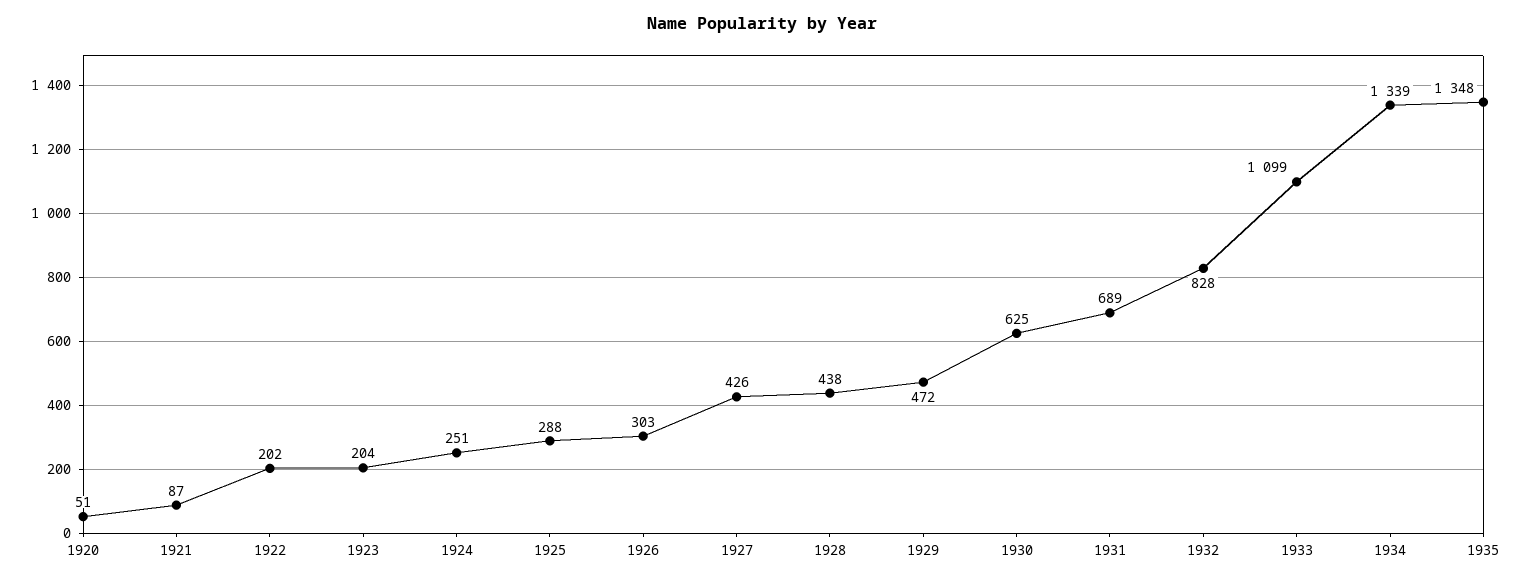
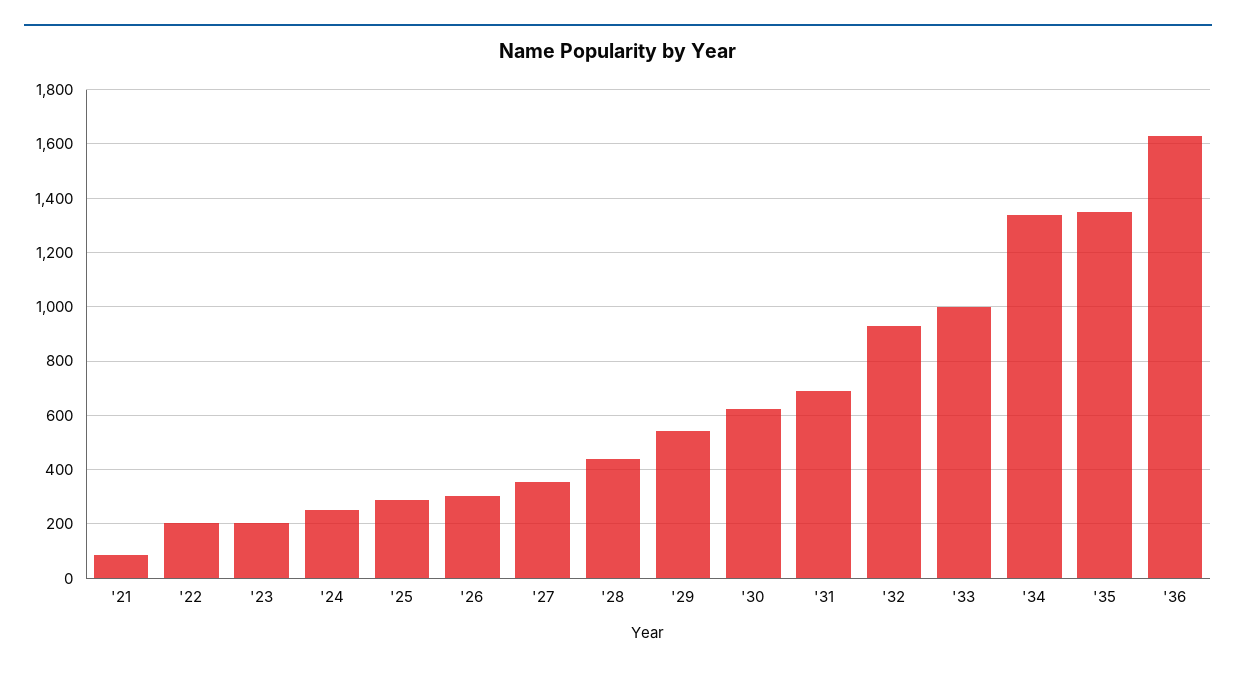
1920: 51 -> none
1927: 426 -> 350
1929: 472 -> 550
1932: 828 -> 925
1933: 1099 -> 1000
'36: none -> 1625

